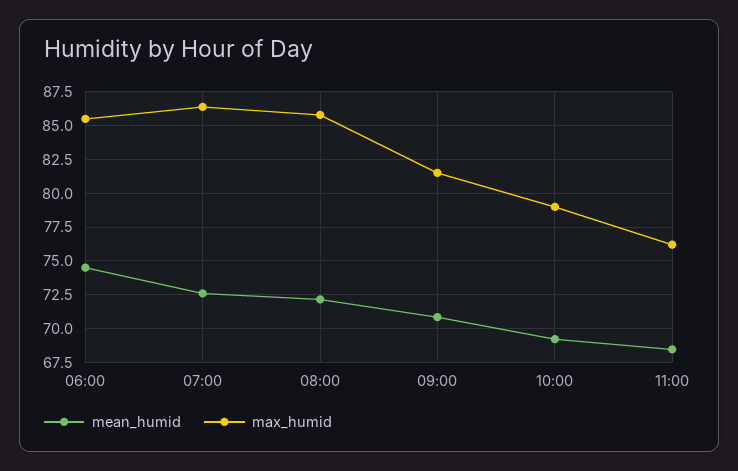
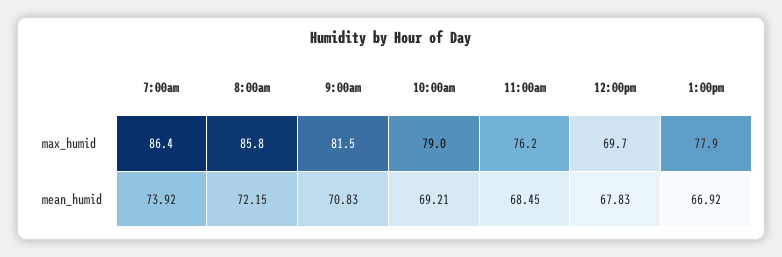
mean_humid, 06:00: 74.5 -> none
max_humid, 06:00: 85.5 -> none
mean_humid, 07:00: 72.5 -> 73.92
max_humid, 12:00pm: none -> 69.7
max_humid, 1:00pm: none -> 77.9
mean_humid, 12:00pm: none -> 67.83
mean_humid, 1:00pm: none -> 66.92

